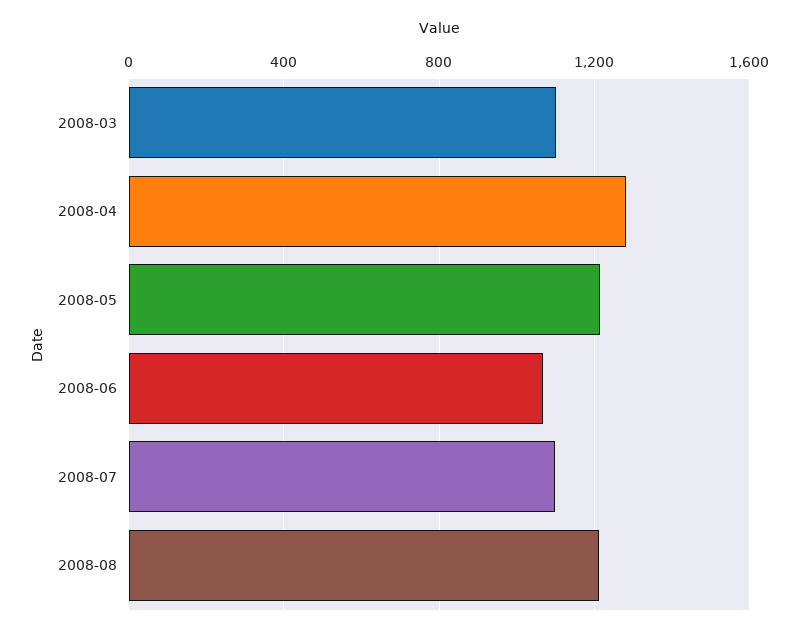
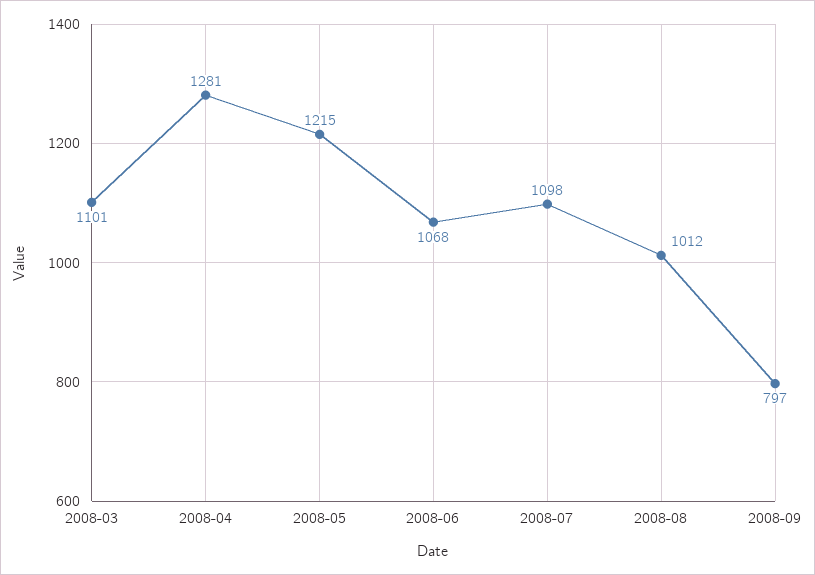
2008-08: 1200 -> 1012
2008-09: none -> 797

